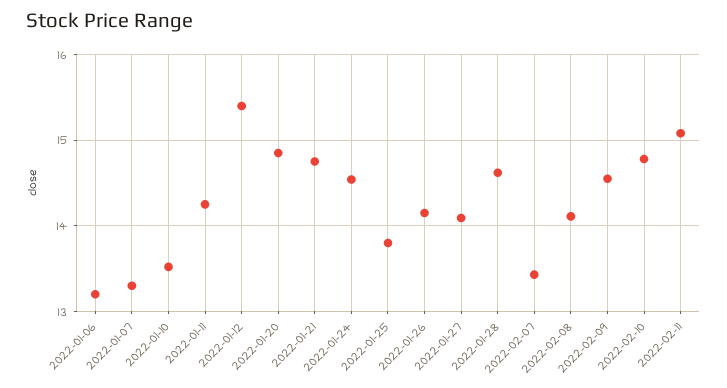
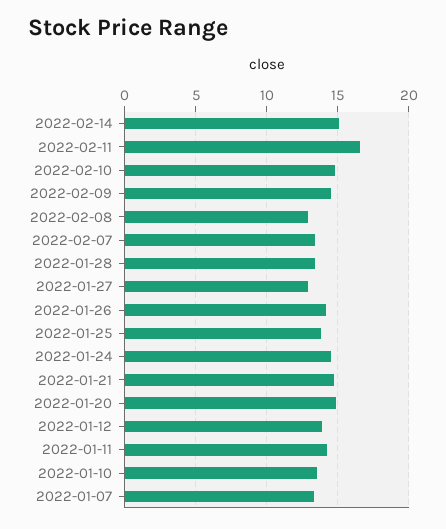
2022-01-06: 13.2 -> none
2022-01-12: 15.4 -> 14
2022-01-27: 14.1 -> 13
2022-01-28: 14.6 -> 13.5
2022-02-08: 14.1 -> 13
2022-02-11: 15.1 -> 16.5
2022-02-14: none -> 15

